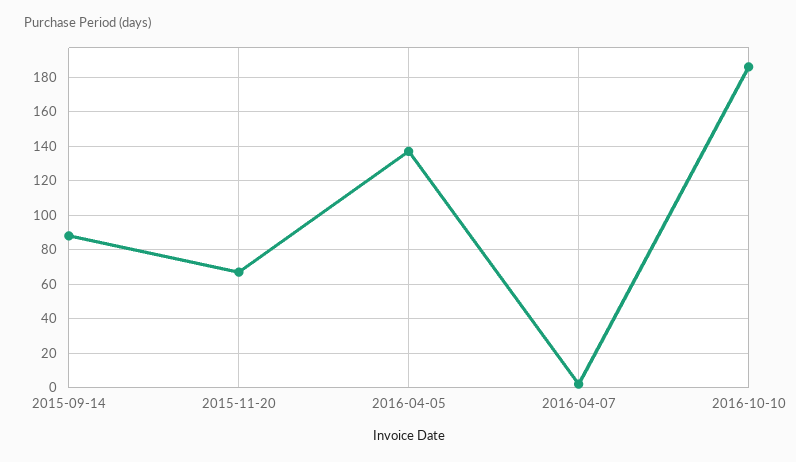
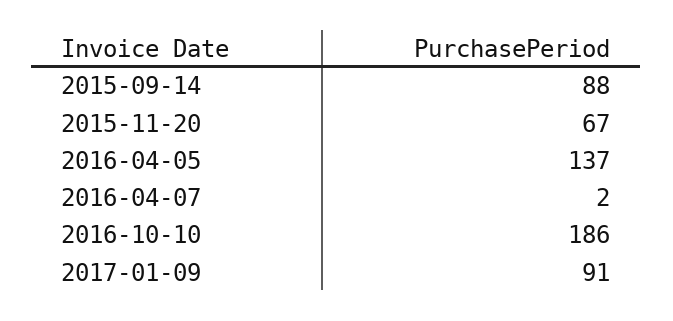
2017-01-09: none -> 91

